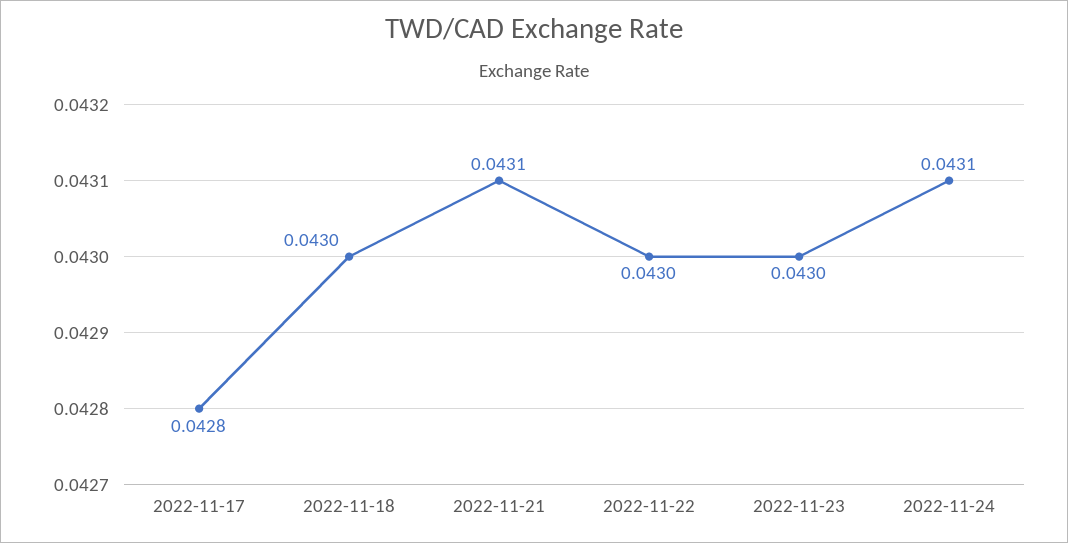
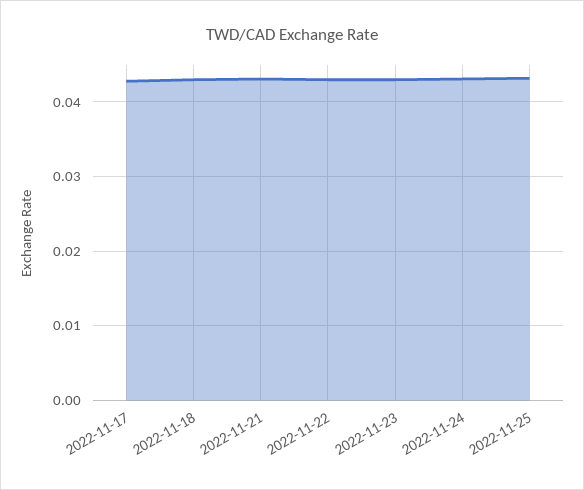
2022-11-25: none -> 0.043

